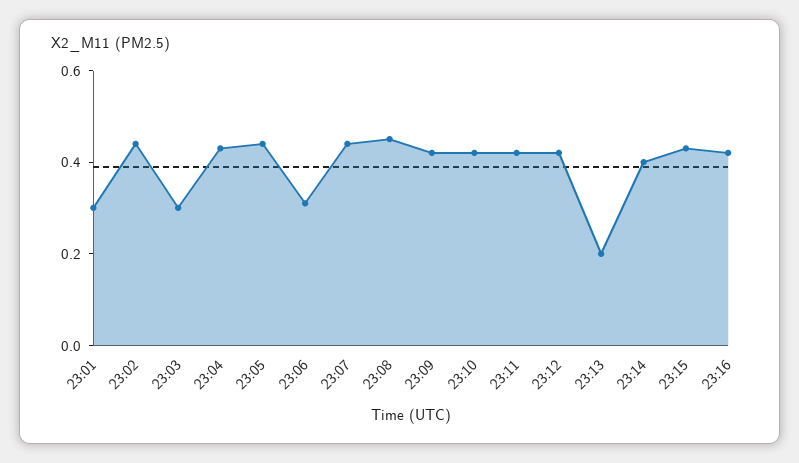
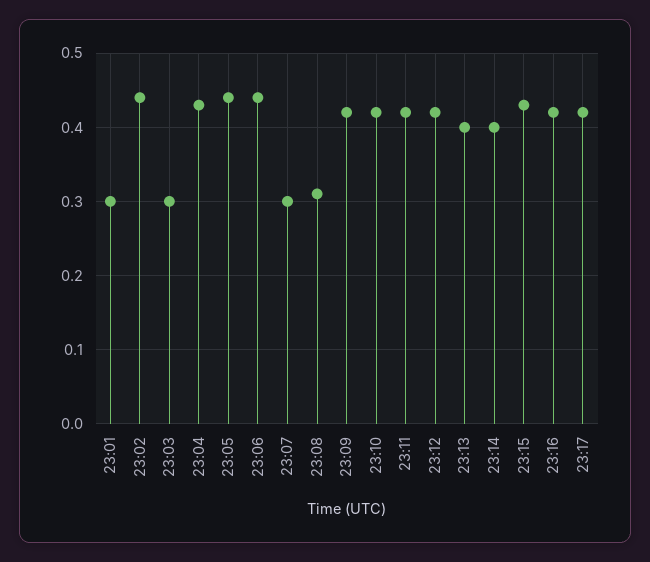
23:06: 0.3 -> 0.44
23:07: 0.45 -> 0.3
23:08: 0.45 -> 0.31
23:13: 0.2 -> 0.4
23:17: none -> 0.42

